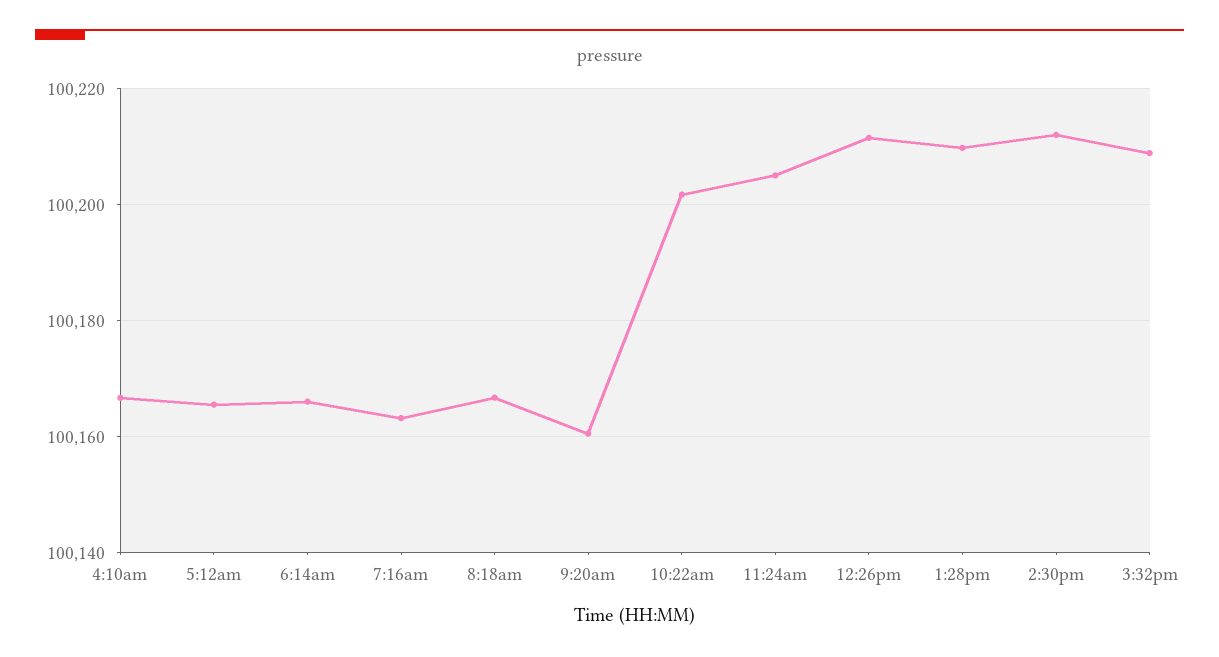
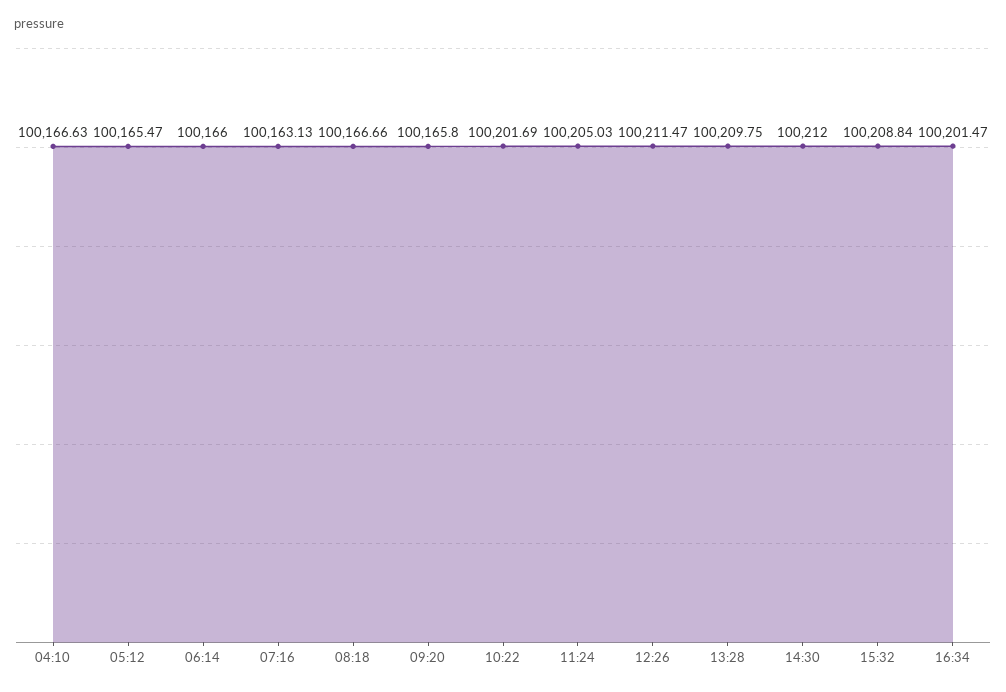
9:20am: 100160 -> 100165.8
16:34: none -> 100201.47

